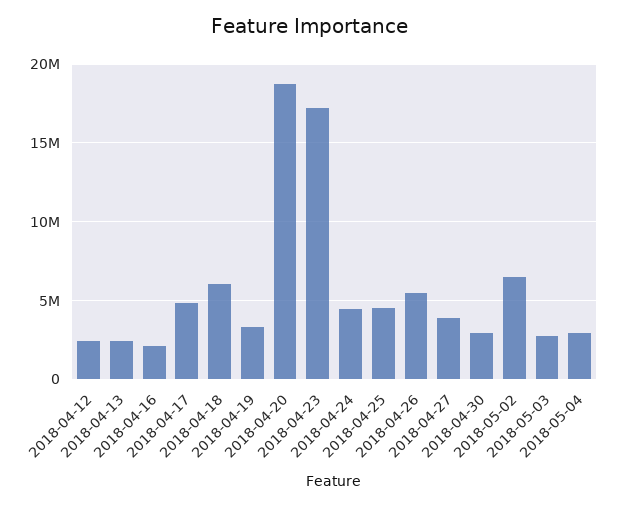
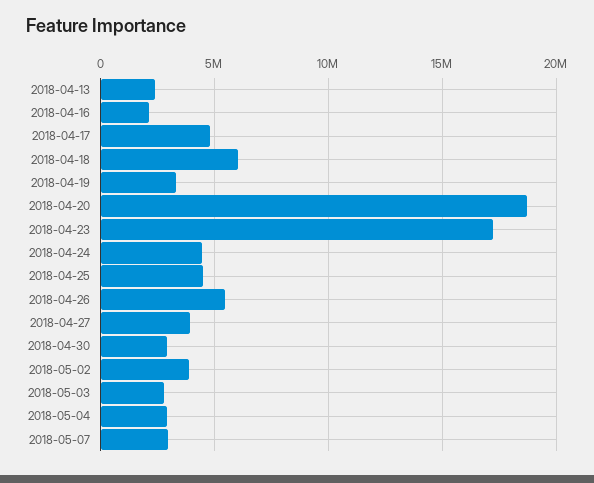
2018-04-12: 2500000 -> none
2018-05-02: 6500000 -> 4000000
2018-05-07: none -> 3000000

